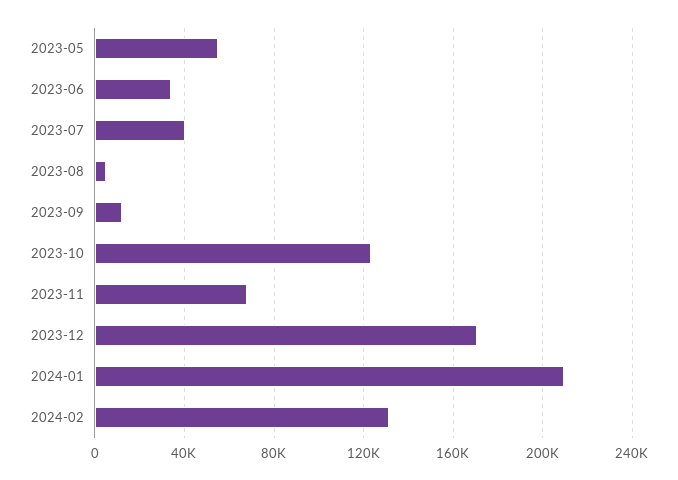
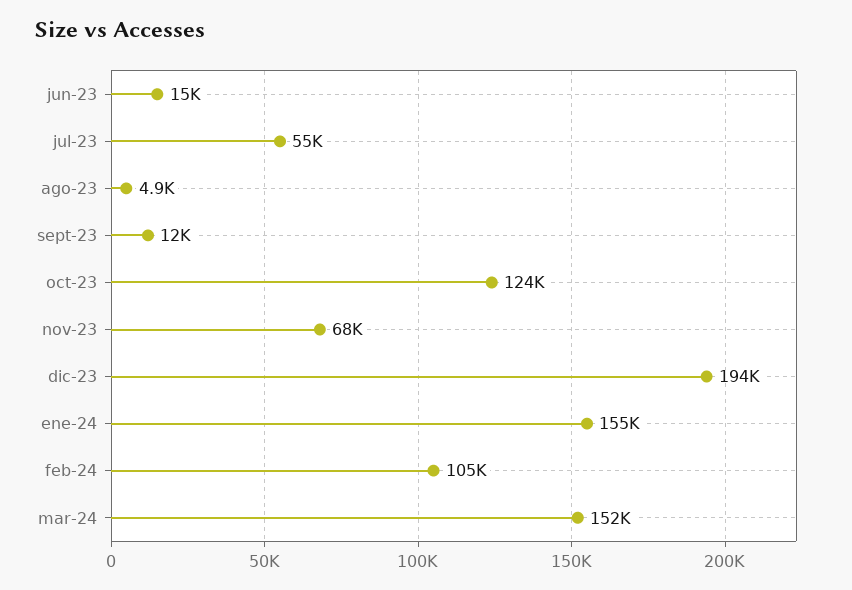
2023-05: 55000 -> none
2023-06: 35000 -> 15000
2023-07: 40000 -> 55000
2023-12: 170000 -> 194000
2024-01: 210000 -> 155000
2024-02: 130000 -> 105000
mar-24: none -> 152000

